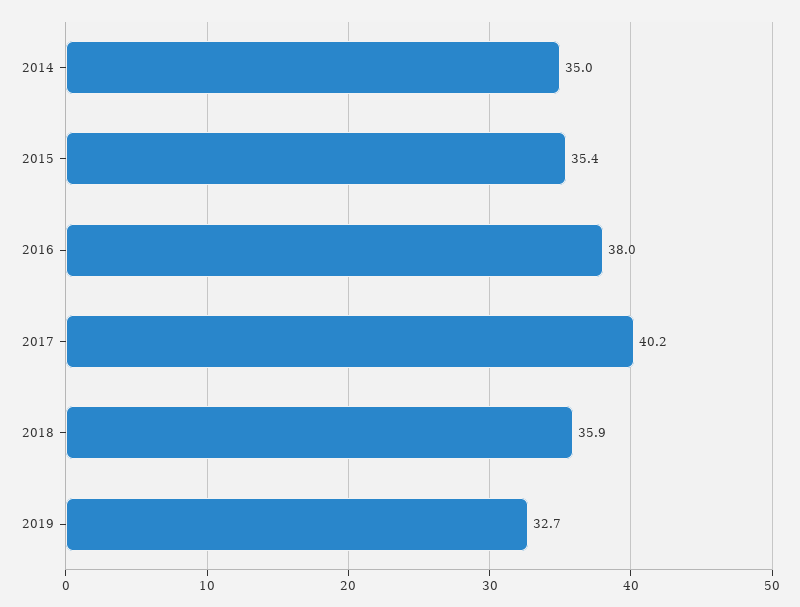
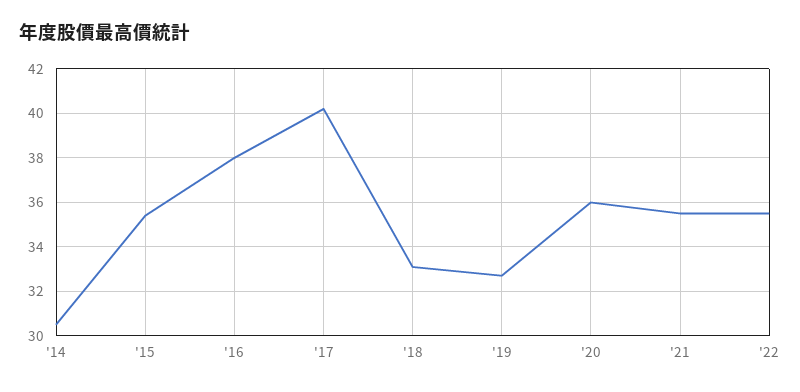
2014: 35 -> 30.5
2018: 35.9 -> 33
'20: none -> 36
'21: none -> 35.5
'22: none -> 35.5

